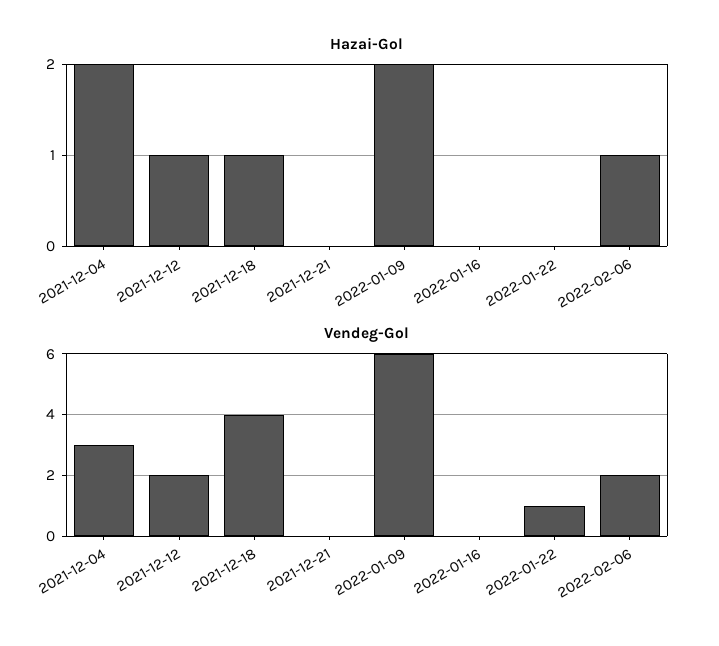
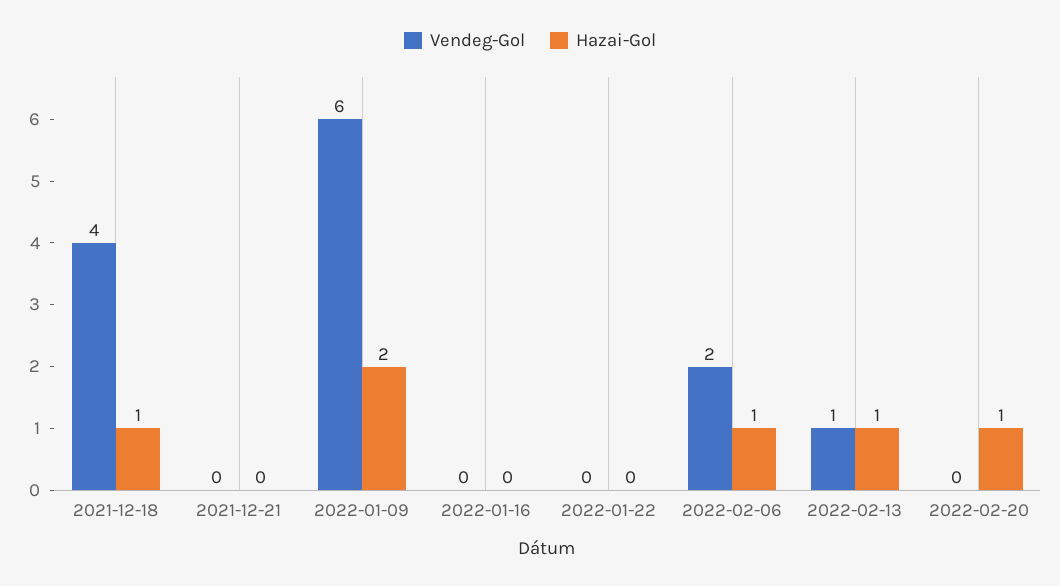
Hazai-Gol, 2021-12-04: 2 -> none
Hazai-Gol, 2021-12-12: 1 -> none
Vendeg-Gol, 2021-12-04: 3 -> none
Vendeg-Gol, 2021-12-12: 2 -> none
Vendeg-Gol, 2022-01-22: 1 -> 0
Vendeg-Gol, 2022-02-13: none -> 1
Hazai-Gol, 2022-02-13: none -> 1
Vendeg-Gol, 2022-02-20: none -> 0
Hazai-Gol, 2022-02-20: none -> 1

